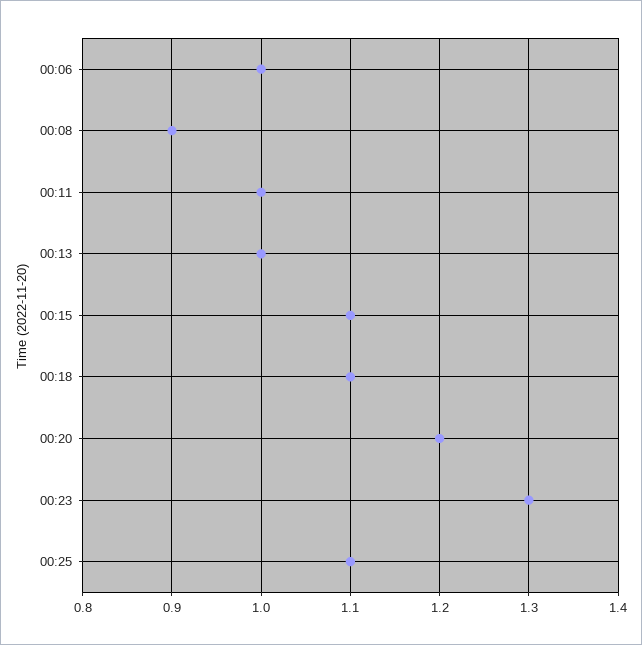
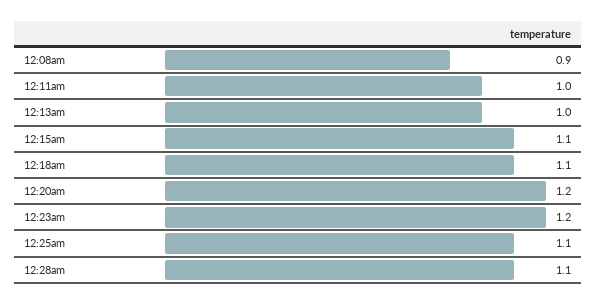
00:06: 1 -> none
00:23: 1.3 -> 1.2
12:28am: none -> 1.1

